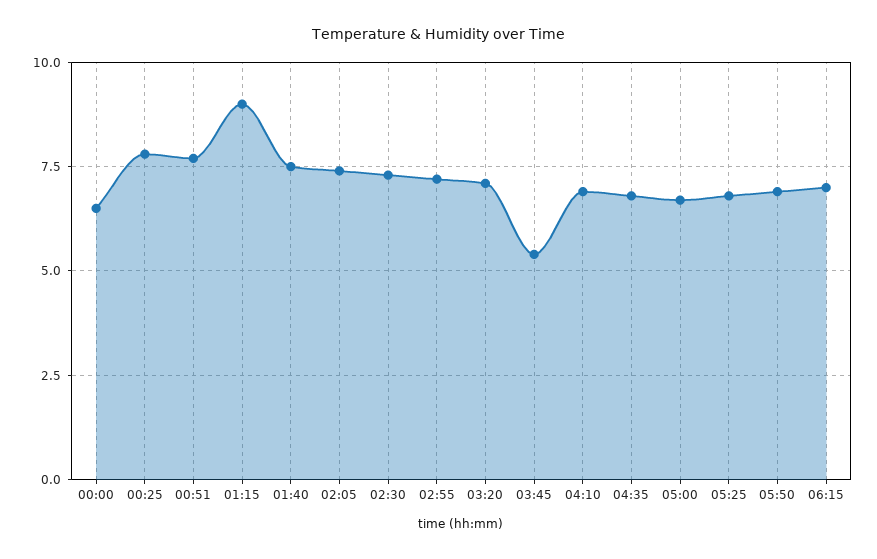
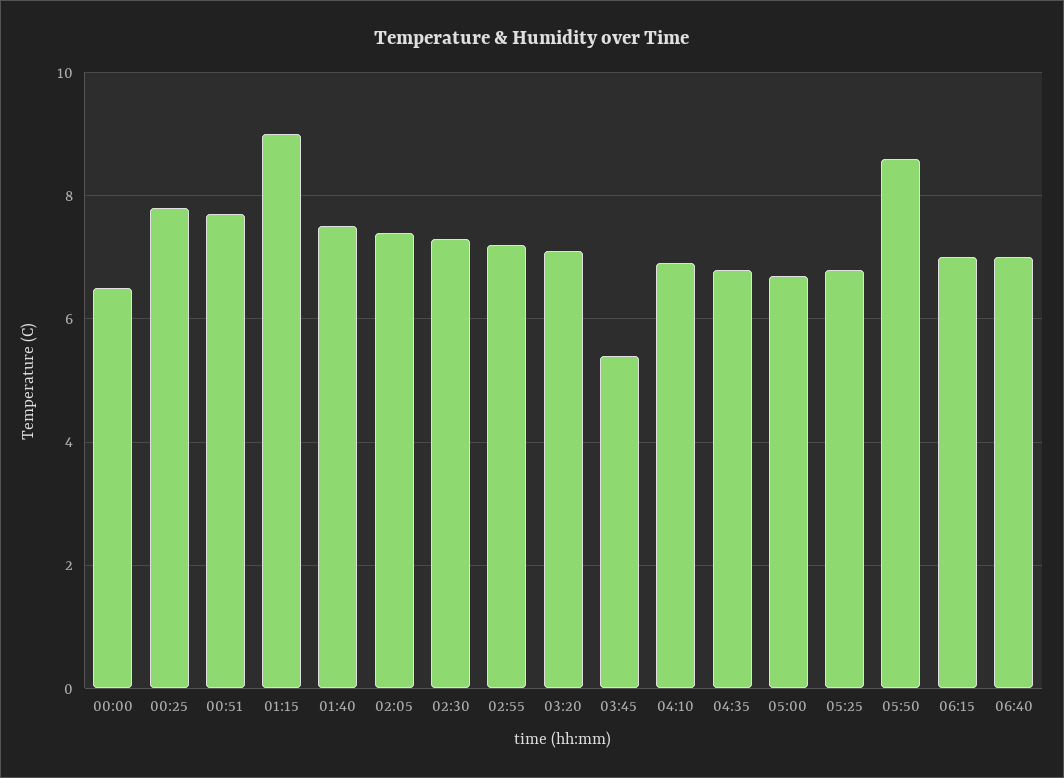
05:50: 7 -> 8.5
06:40: none -> 7

